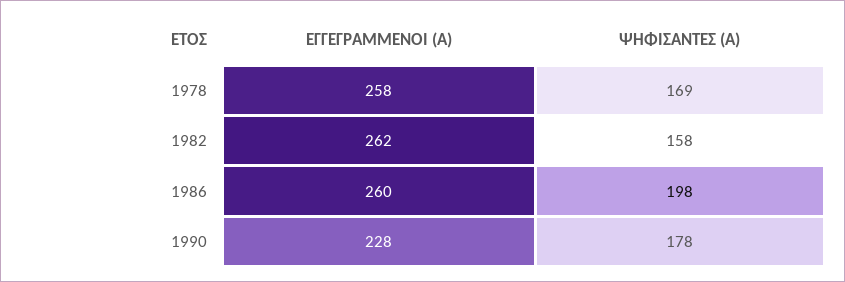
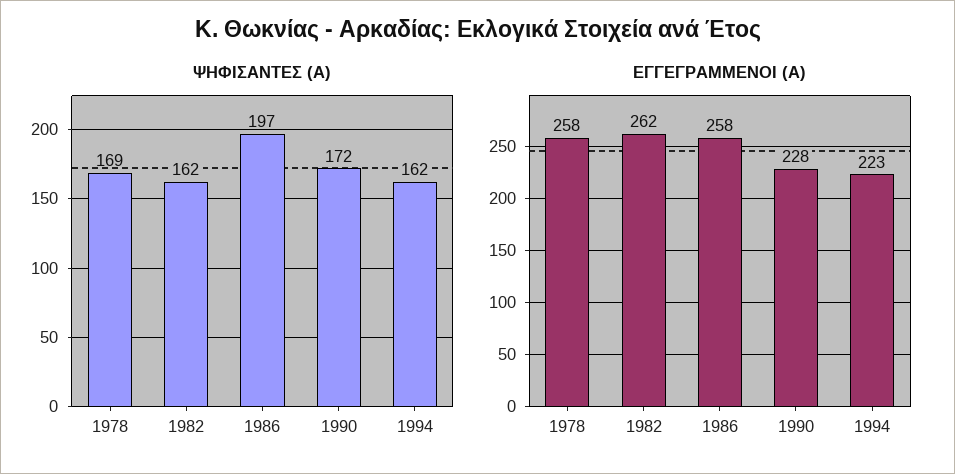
ΨΗΦΙΣΑΝΤΕΣ (Α), 1982: 158 -> 162
ΕΓΓΕΓΡΑΜΜΕΝΟΙ (Α), 1986: 260 -> 258
ΨΗΦΙΣΑΝΤΕΣ (Α), 1986: 198 -> 197
ΨΗΦΙΣΑΝΤΕΣ (Α), 1990: 178 -> 172
ΨΗΦΙΣΑΝΤΕΣ (Α), 1994: none -> 162
ΕΓΓΕΓΡΑΜΜΕΝΟΙ (Α), 1994: none -> 223

